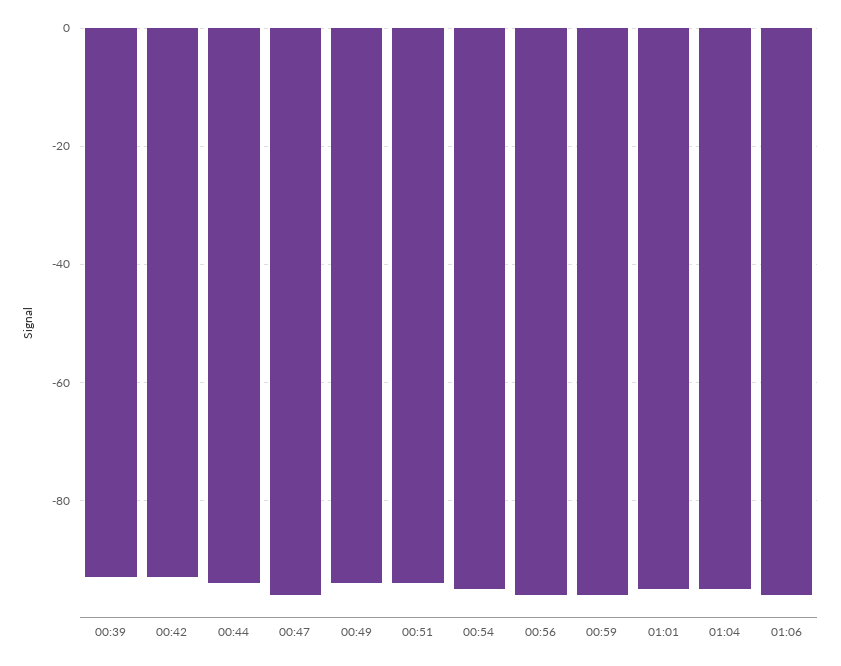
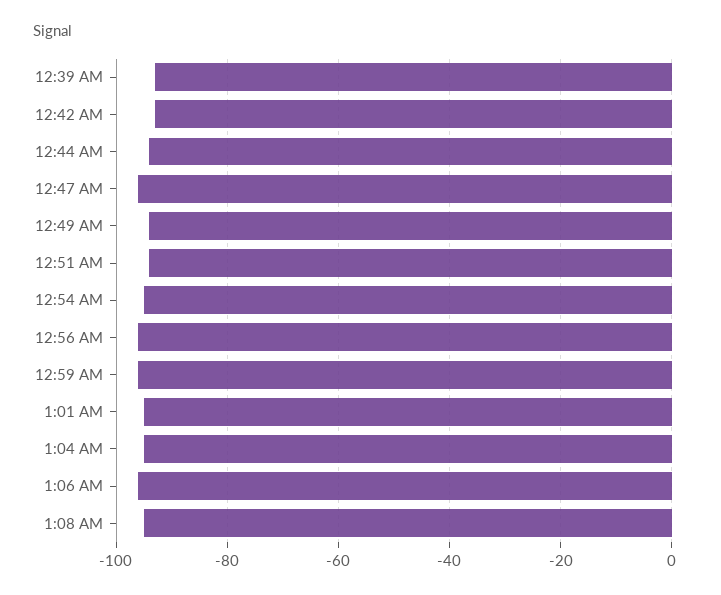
1:08 AM: none -> -95

